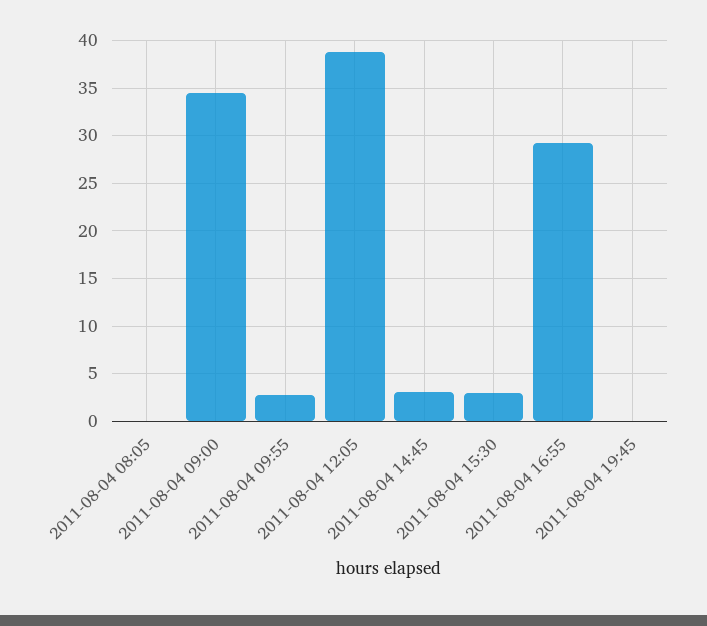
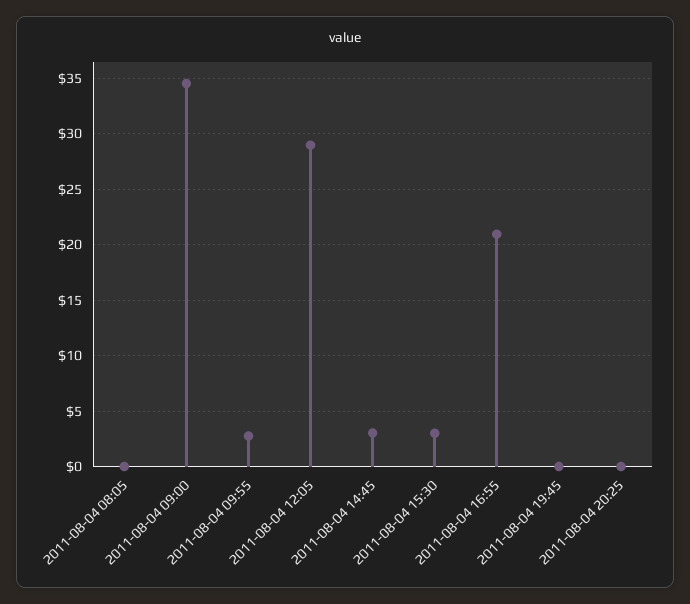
2011-08-04 12:05: 39 -> 29
2011-08-04 16:55: 29 -> 21
2011-08-04 20:25: none -> 0

